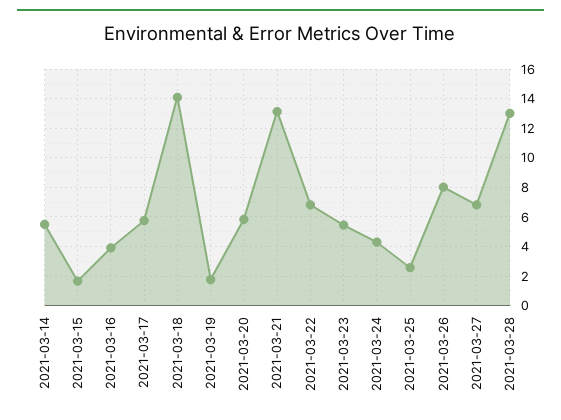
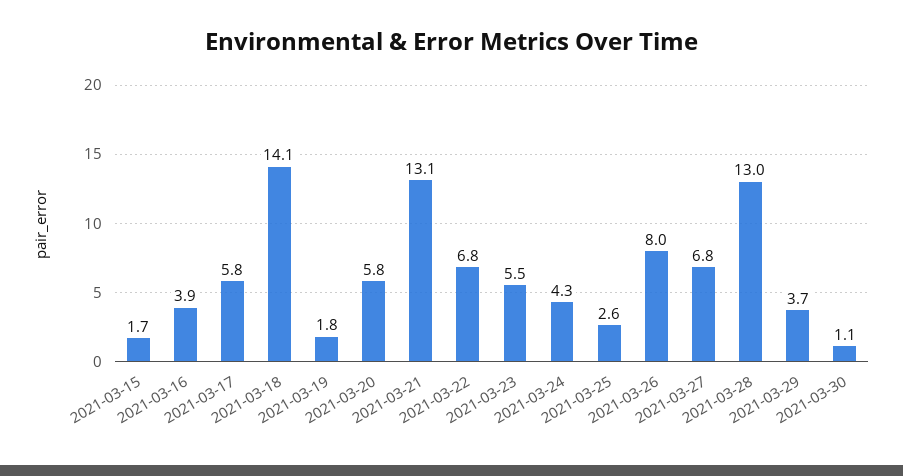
2021-03-14: 5.5 -> none
2021-03-29: none -> 3.7
2021-03-30: none -> 1.1

